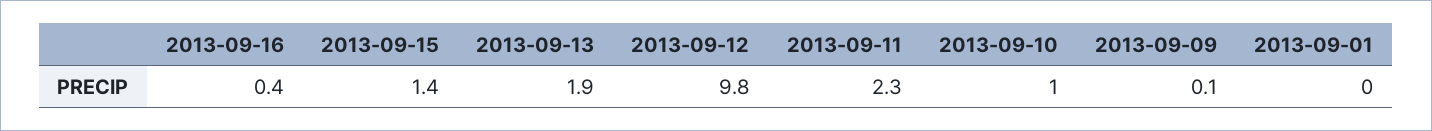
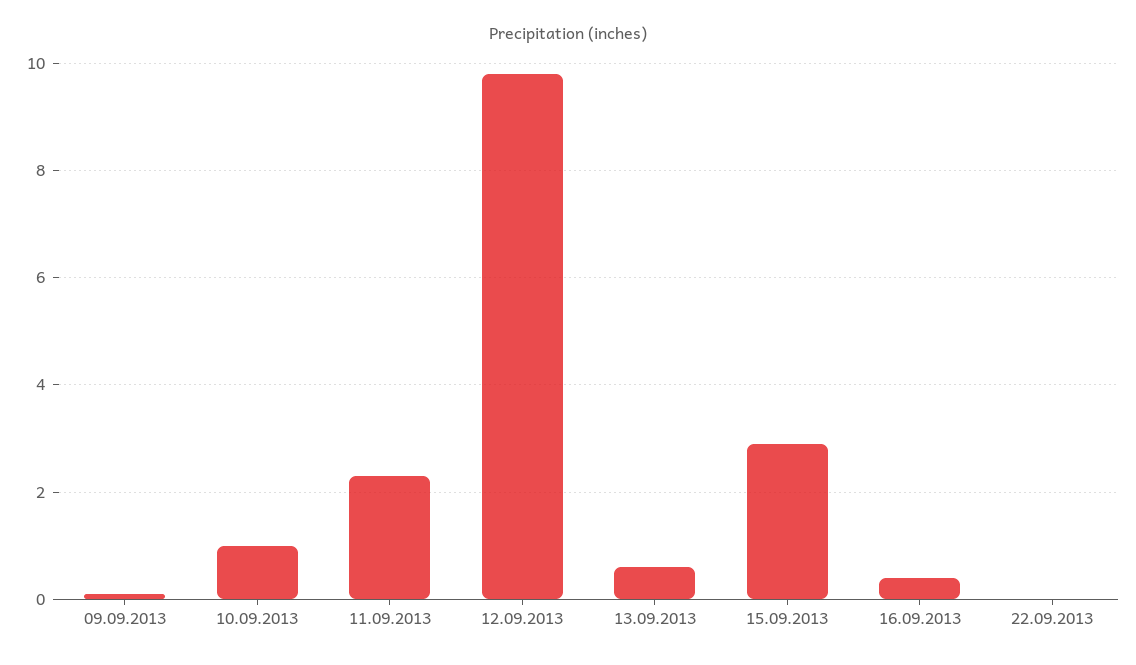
2013-09-15: 1.4 -> 3
2013-09-13: 1.9 -> 0.5
2013-09-01: 0 -> none
22.09.2013: none -> 0

